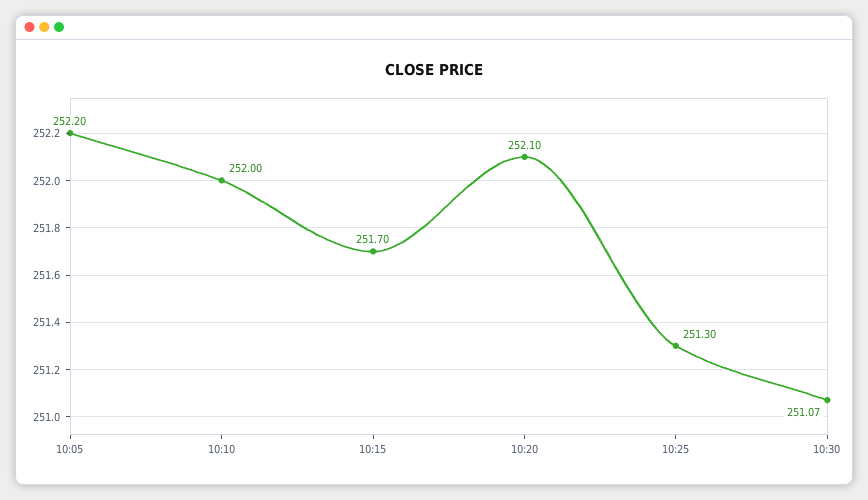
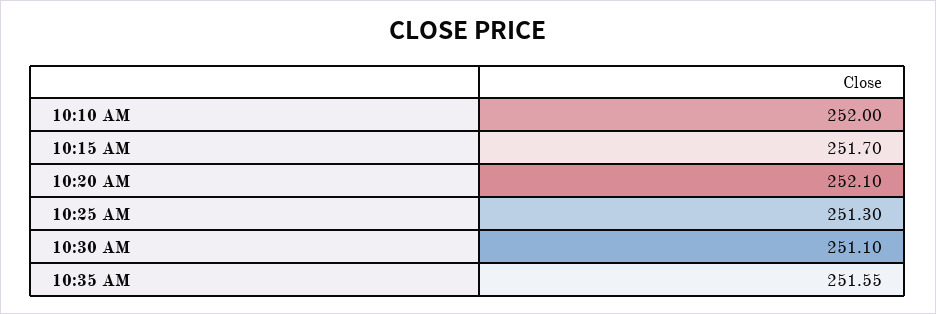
10:05: 252.2 -> none
10:30: 251.07 -> 251.1
10:35 AM: none -> 251.55

